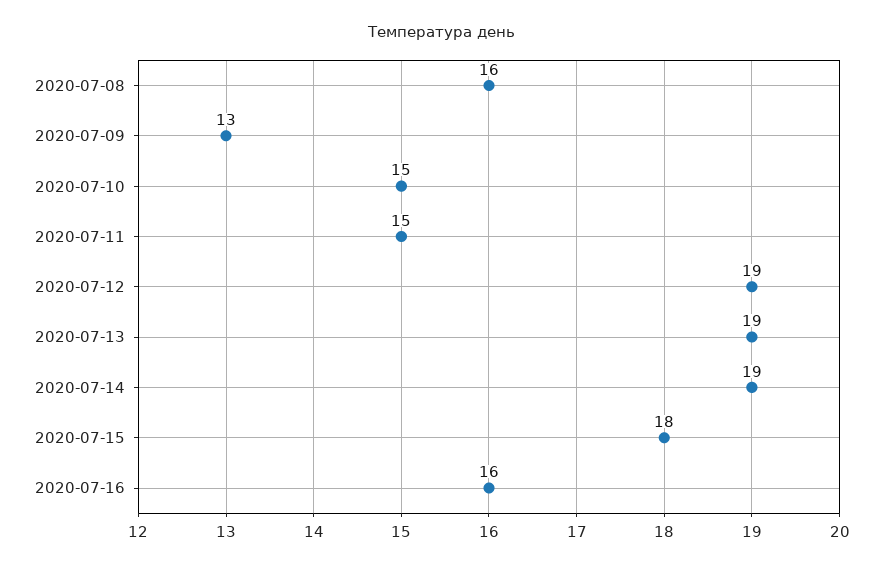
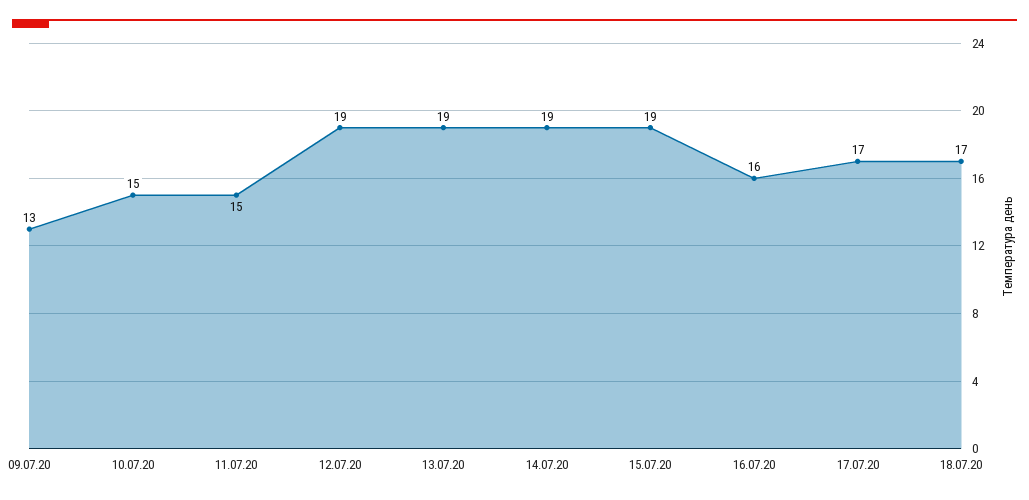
2020-07-08: 16 -> none
2020-07-15: 18 -> 19
17.07.20: none -> 17
18.07.20: none -> 17

